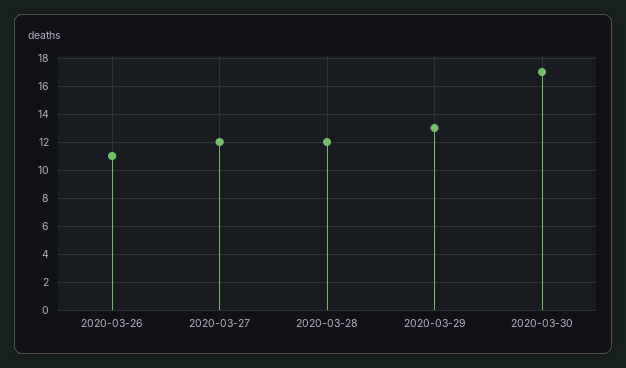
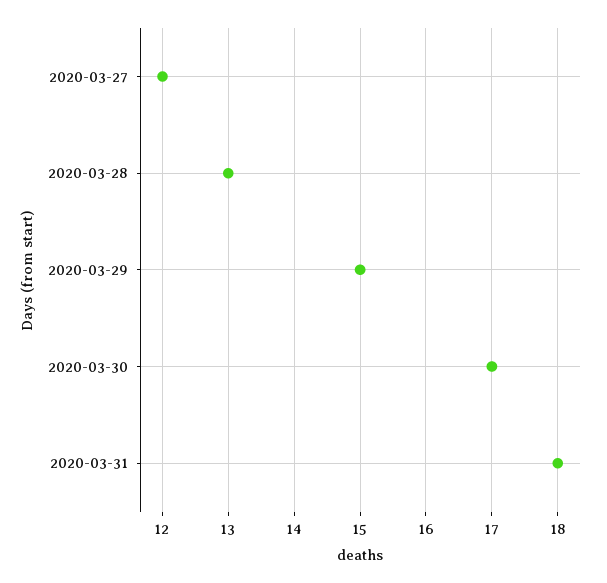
2020-03-26: 11 -> none
2020-03-28: 12 -> 13
2020-03-29: 13 -> 15
2020-03-31: none -> 18

